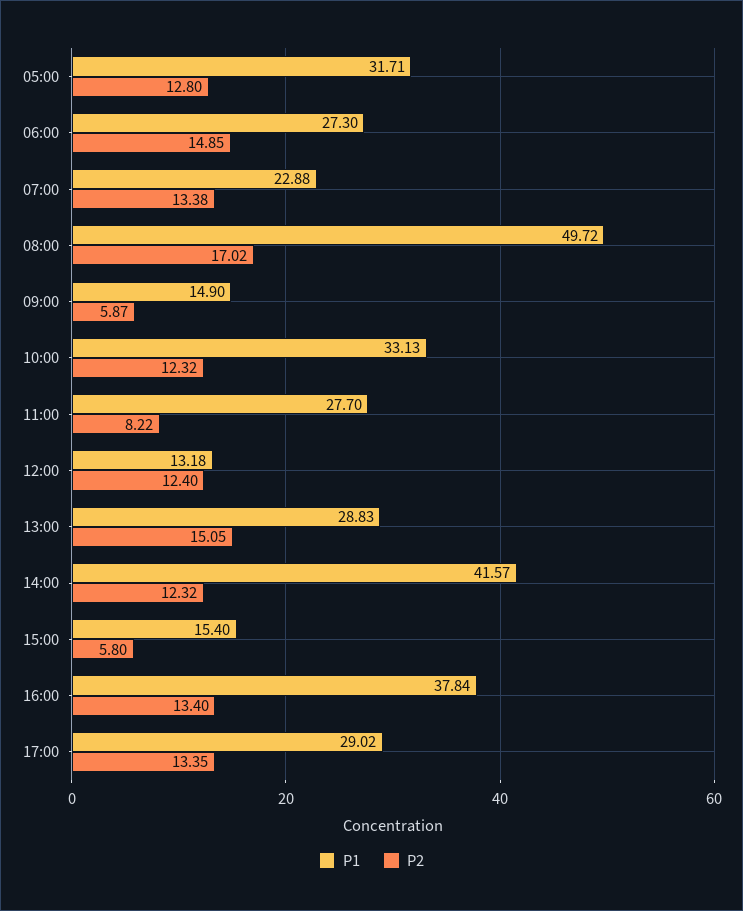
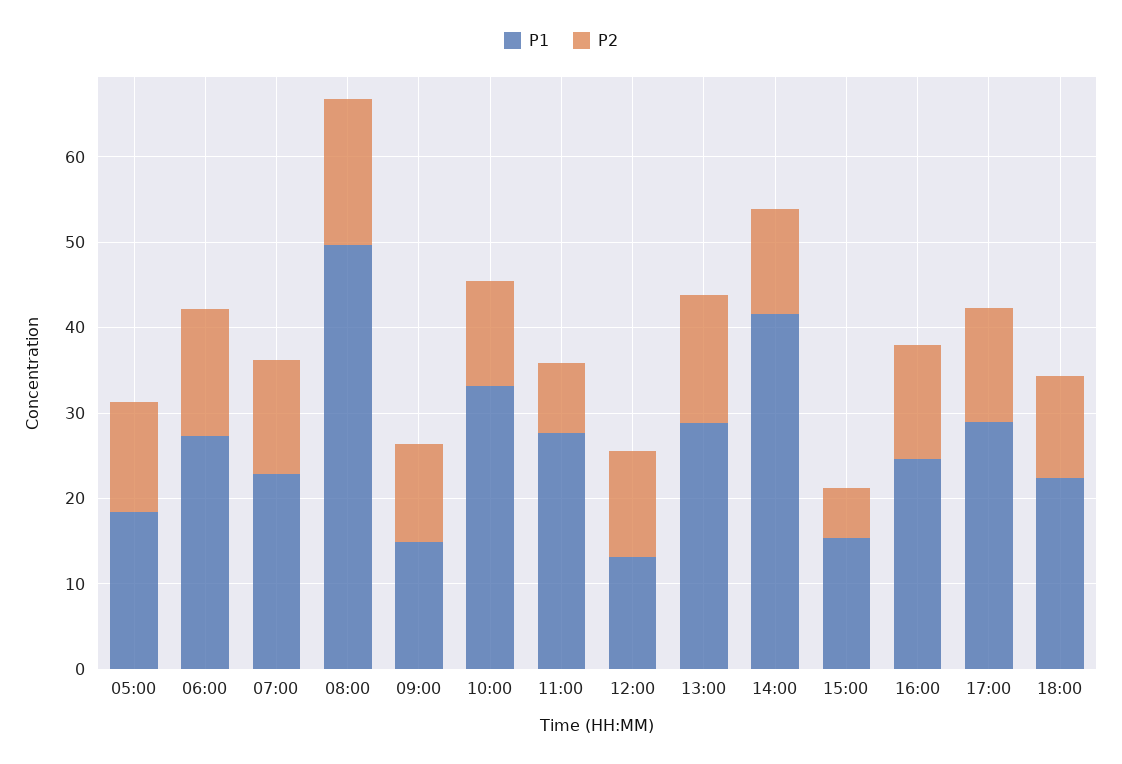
P1, 05:00: 31.71 -> 18
P2, 09:00: 5.87 -> 12
P1, 16:00: 37.84 -> 24
P1, 18:00: none -> 22
P2, 18:00: none -> 12

